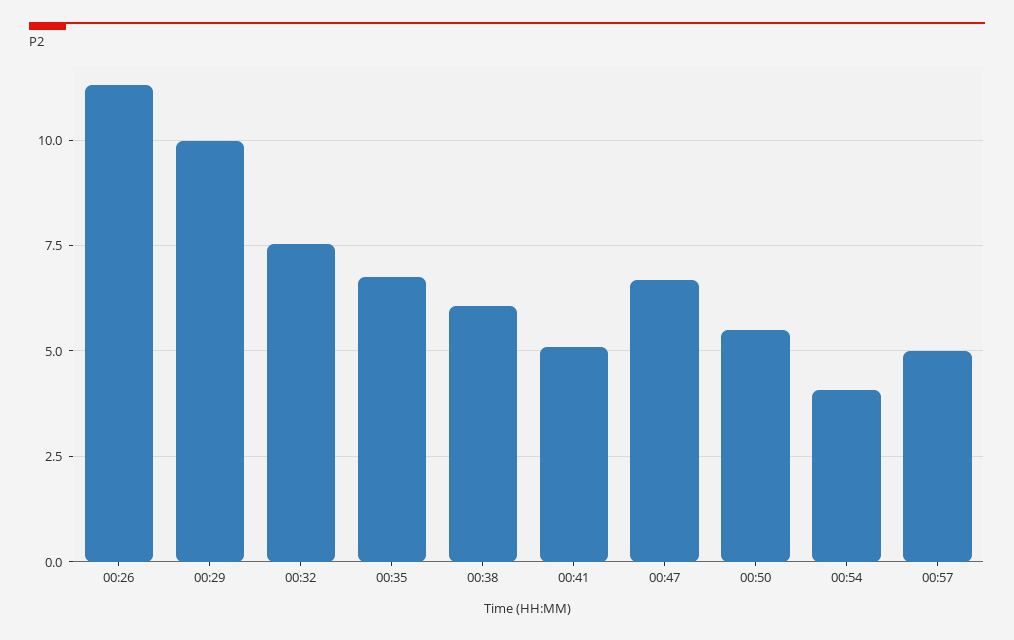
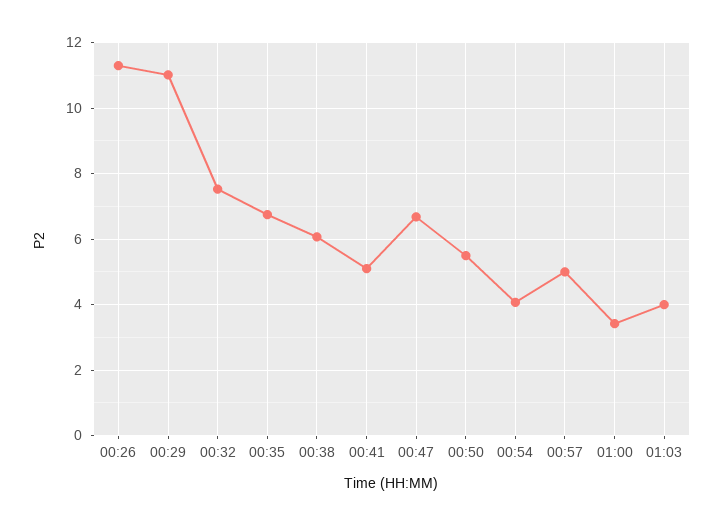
00:29: 10 -> 11
01:00: none -> 3.4
01:03: none -> 4

